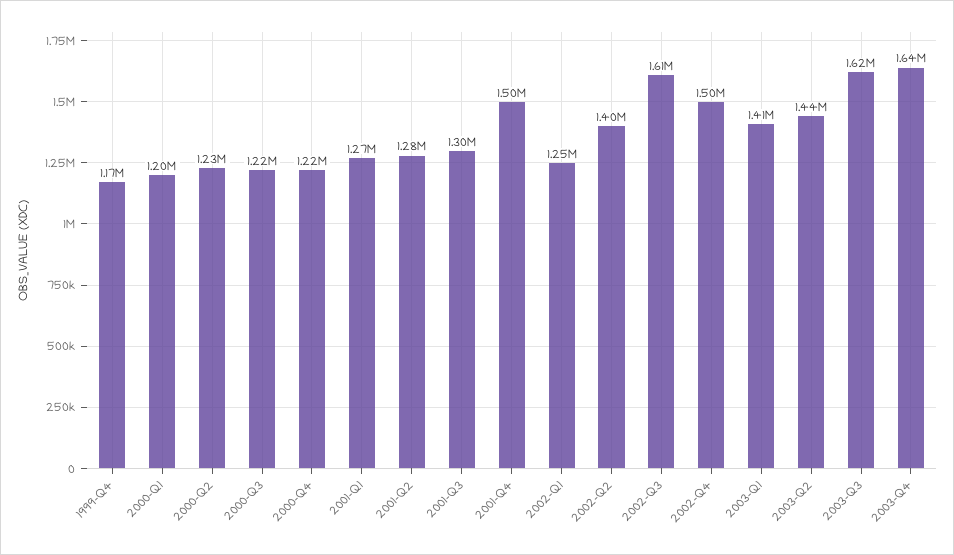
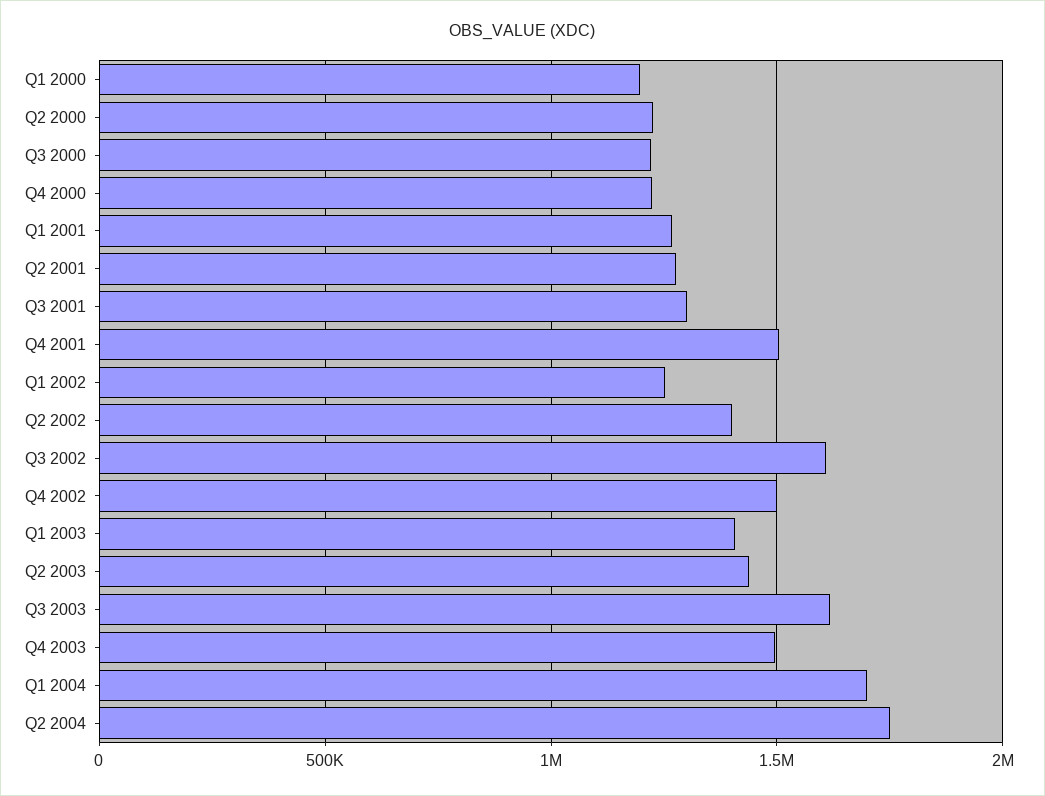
1999-Q4: 1170000 -> none
2003-Q4: 1640000 -> 1500000
Q1 2004: none -> 1700000
Q2 2004: none -> 1750000

